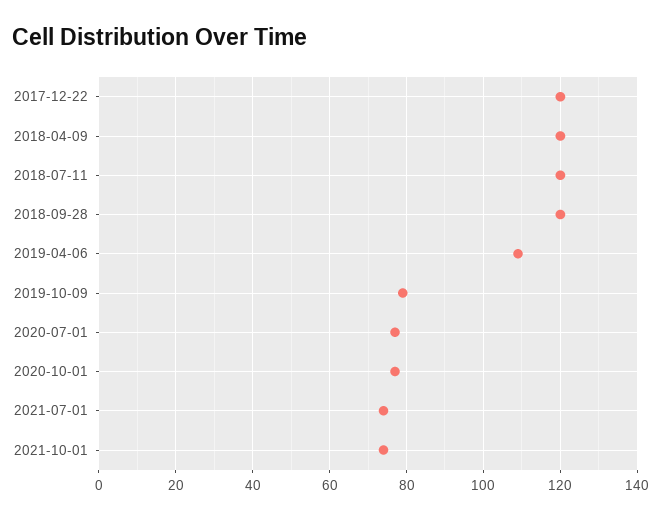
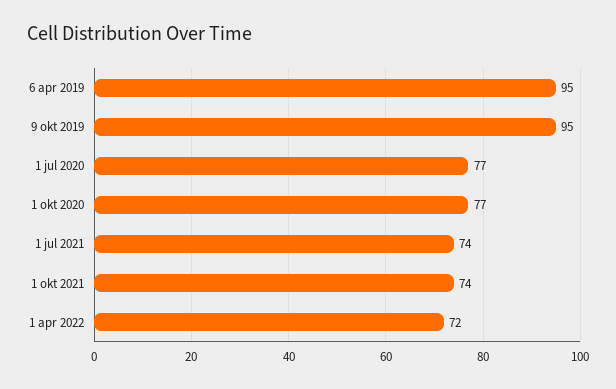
2017-12-22: 120 -> none
2018-04-09: 120 -> none
2018-07-11: 120 -> none
2018-09-28: 120 -> none
2019-04-06: 110 -> 95
2019-10-09: 80 -> 95
1 apr 2022: none -> 72

